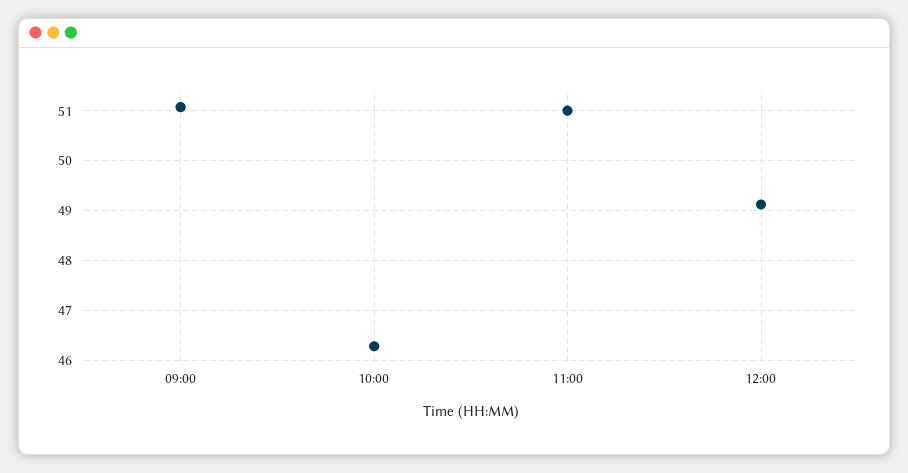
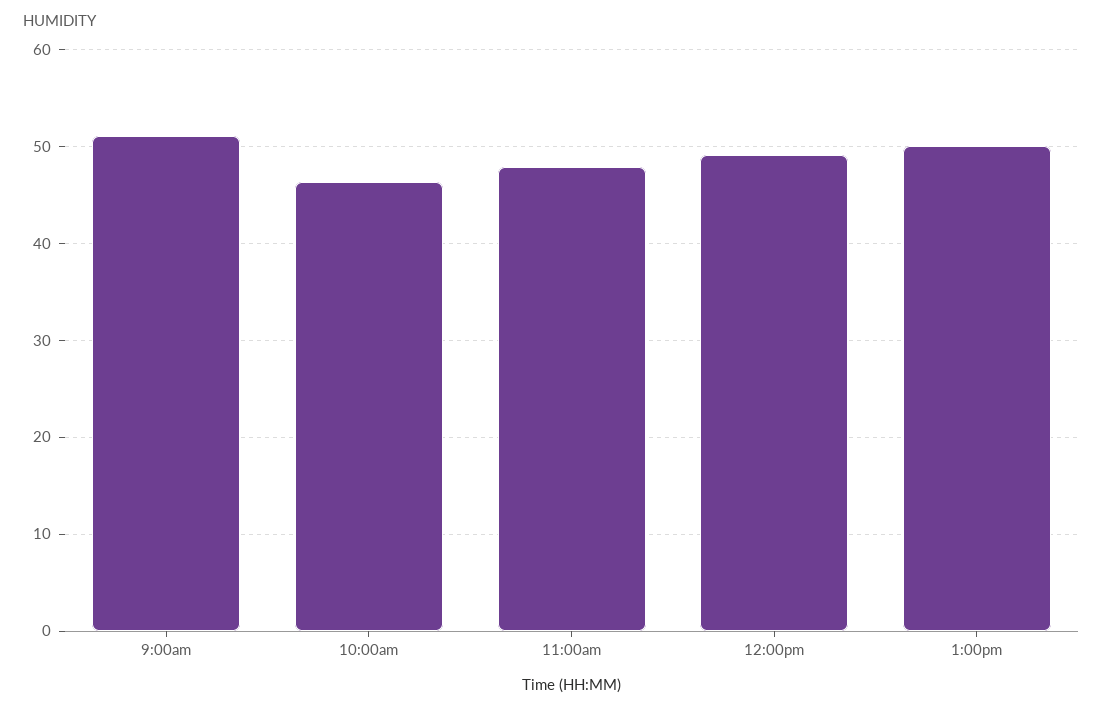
11:00: 51 -> 48
1:00pm: none -> 50

